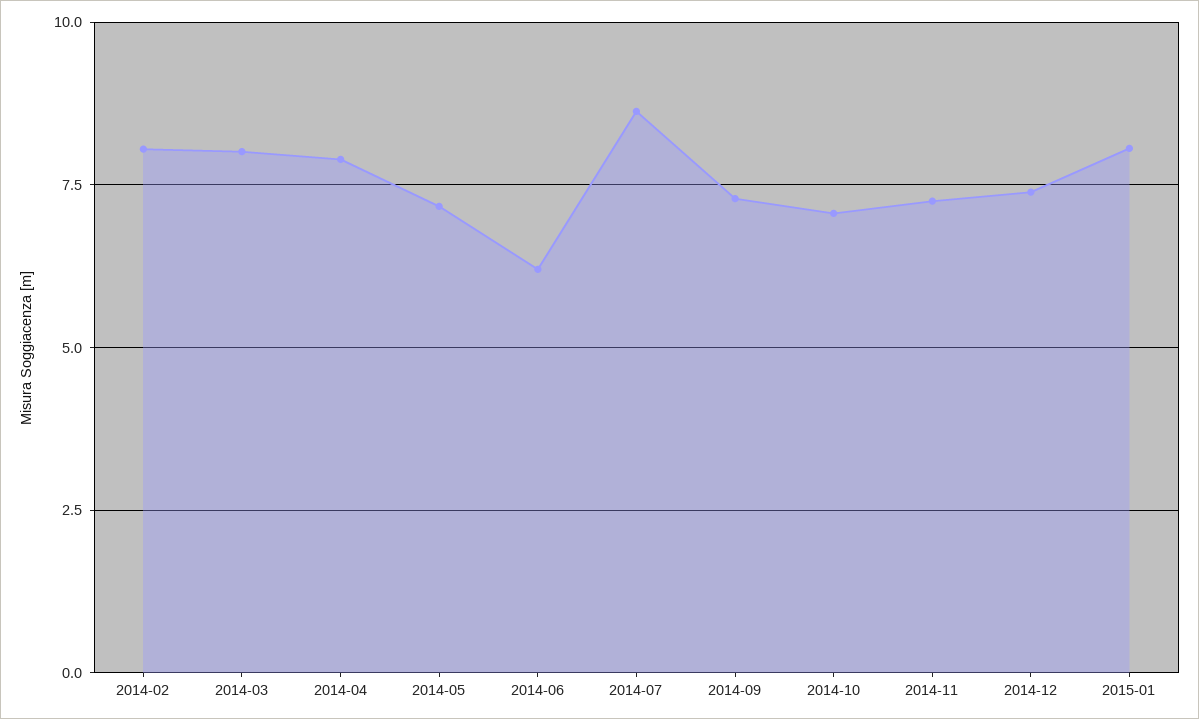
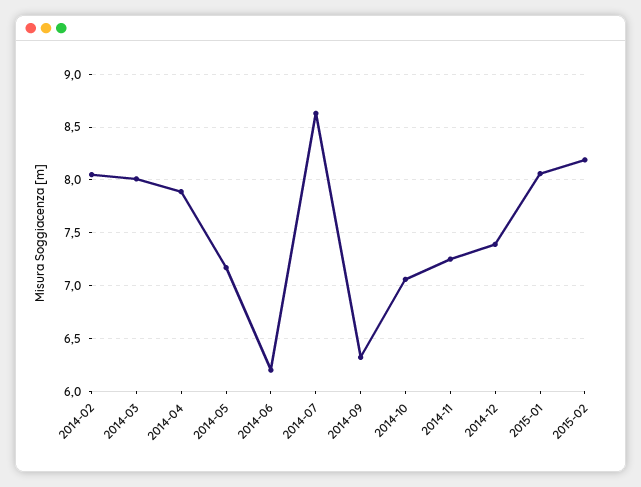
2014-09: 7.25 -> 6.3
2015-02: none -> 8.2

